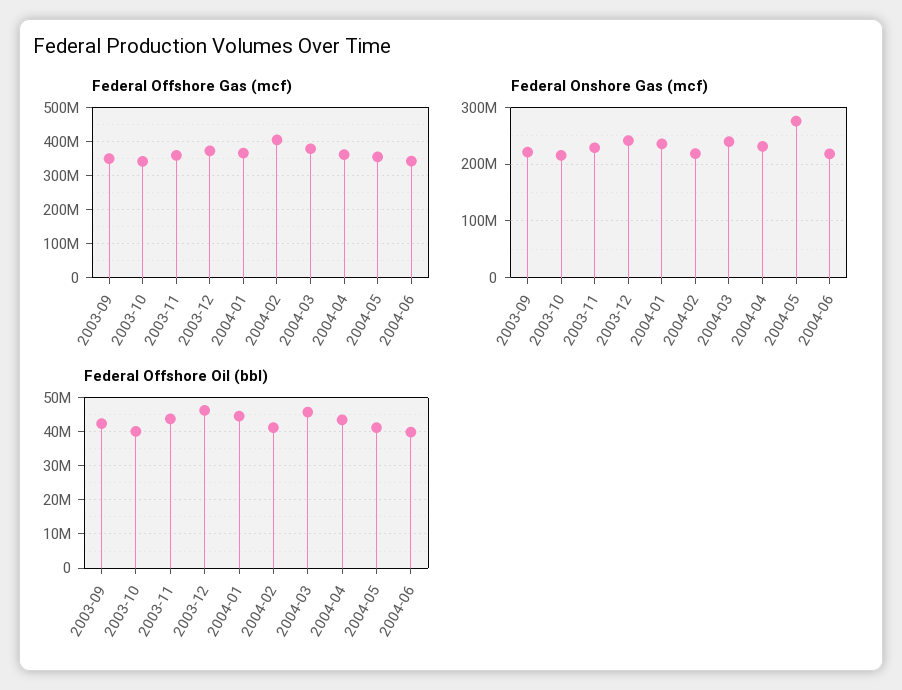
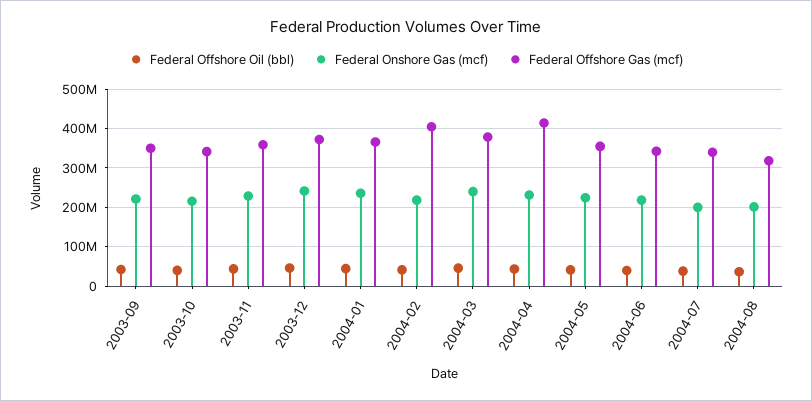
Federal Offshore Gas (mcf), 2004-04: 360000000 -> 420000000
Federal Onshore Gas (mcf), 2004-05: 280000000 -> 220000000
Federal Offshore Oil (bbl), 2004-07: none -> 40000000
Federal Onshore Gas (mcf), 2004-07: none -> 200000000
Federal Offshore Gas (mcf), 2004-07: none -> 340000000
Federal Offshore Oil (bbl), 2004-08: none -> 40000000
Federal Onshore Gas (mcf), 2004-08: none -> 200000000
Federal Offshore Gas (mcf), 2004-08: none -> 320000000

